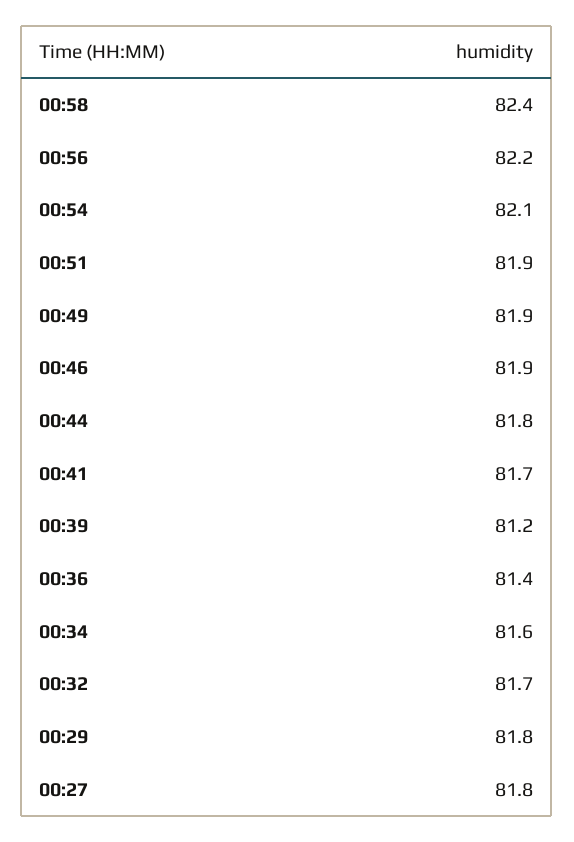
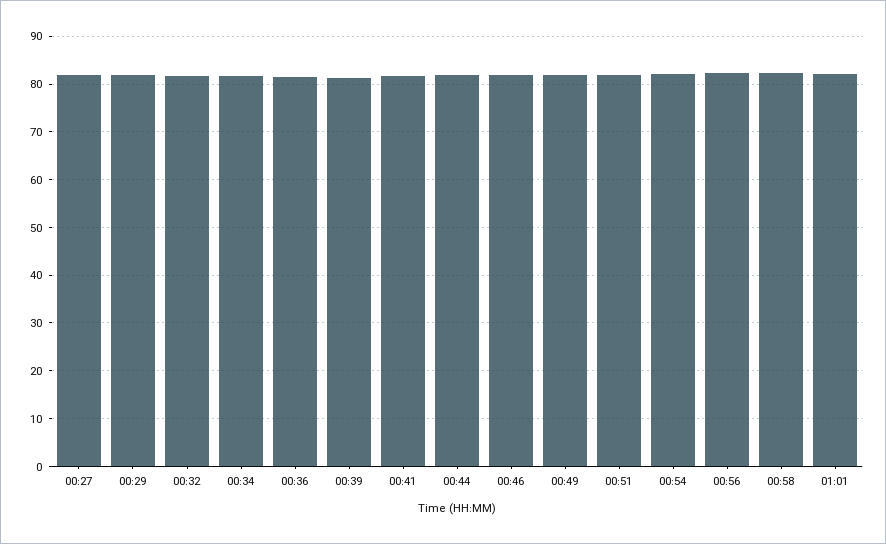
01:01: none -> 82

